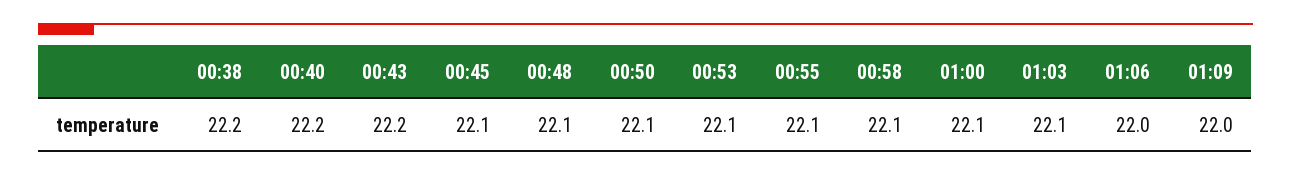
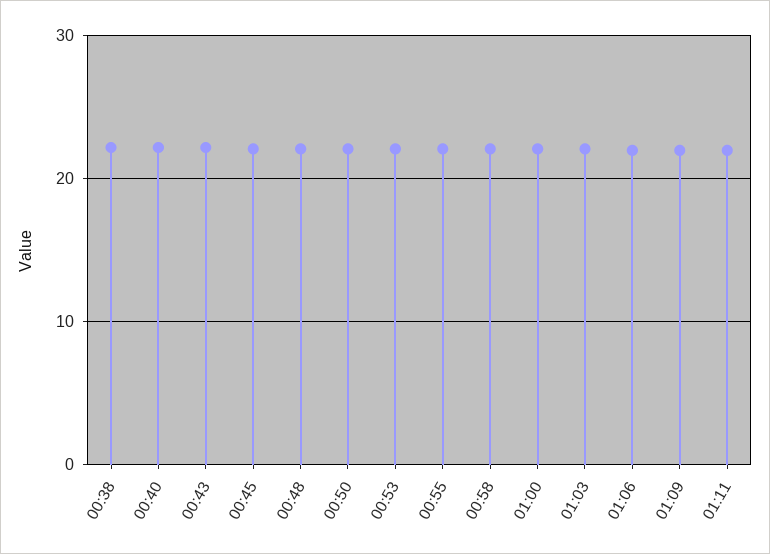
01:11: none -> 22

